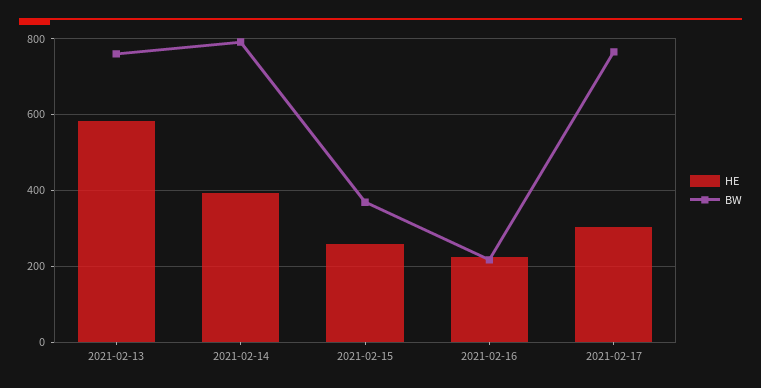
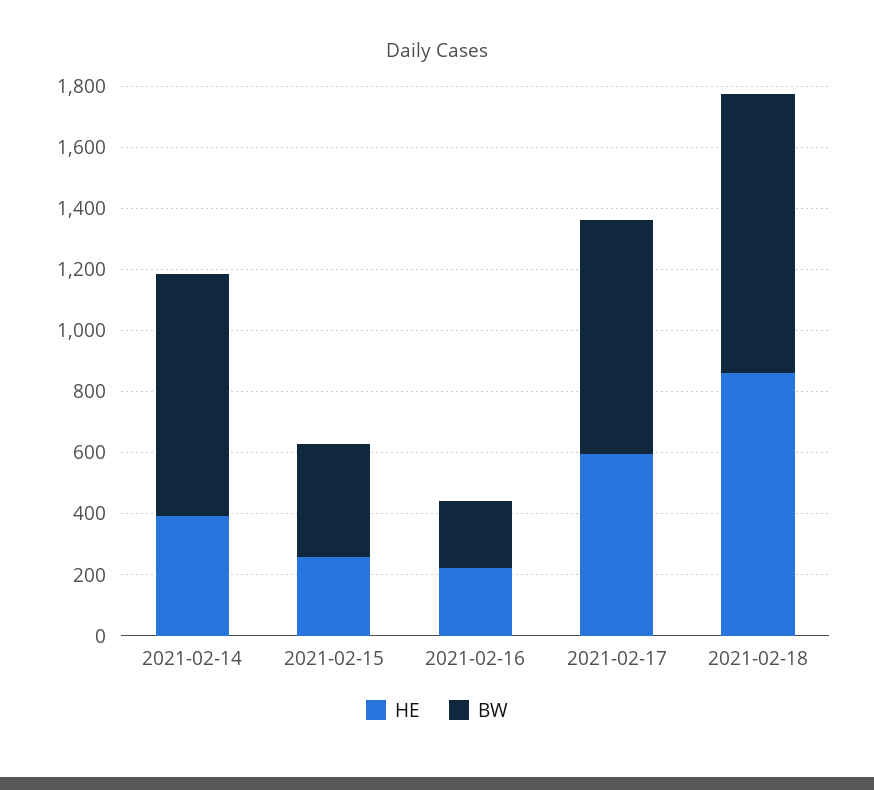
HE, 2021-02-13: 580 -> none
BW, 2021-02-13: 760 -> none
HE, 2021-02-17: 300 -> 600
HE, 2021-02-18: none -> 850
BW, 2021-02-18: none -> 900

